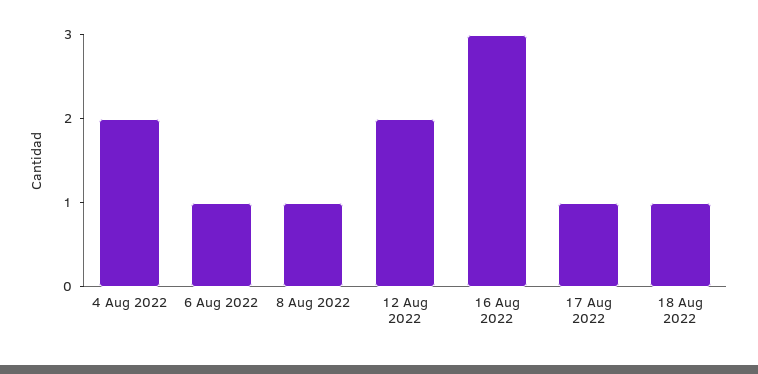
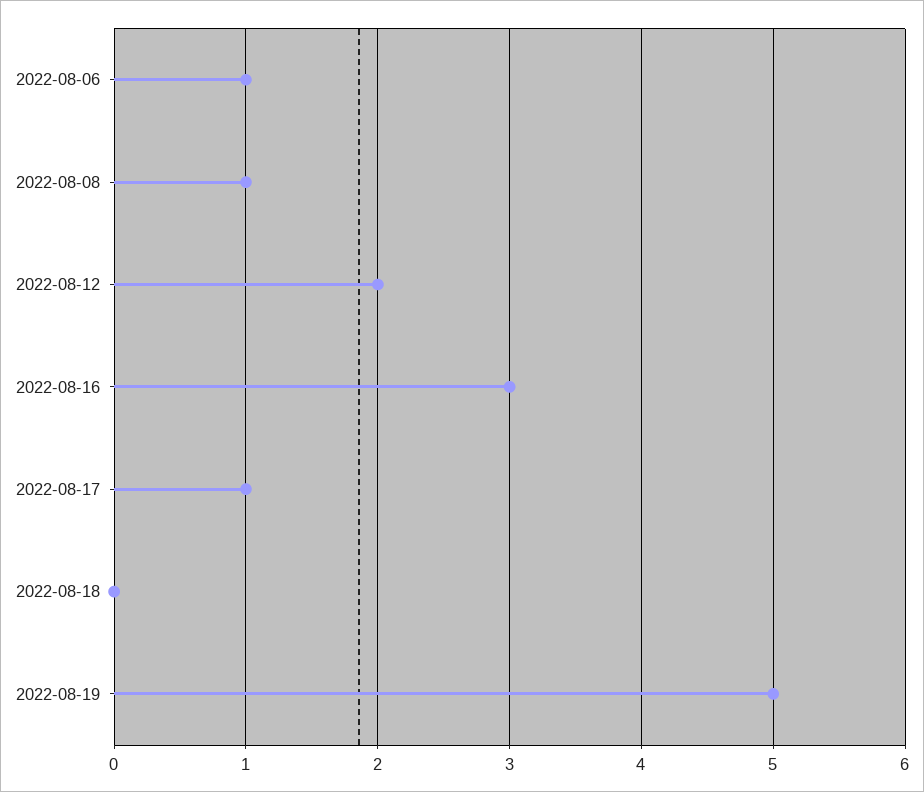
4 Aug 2022: 2 -> none
18 Aug 2022: 1 -> 0
2022-08-19: none -> 5

